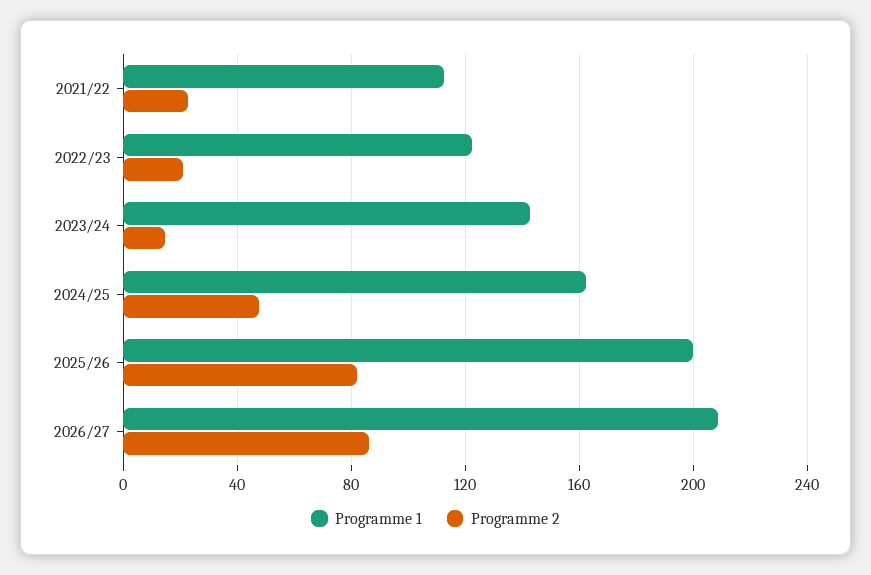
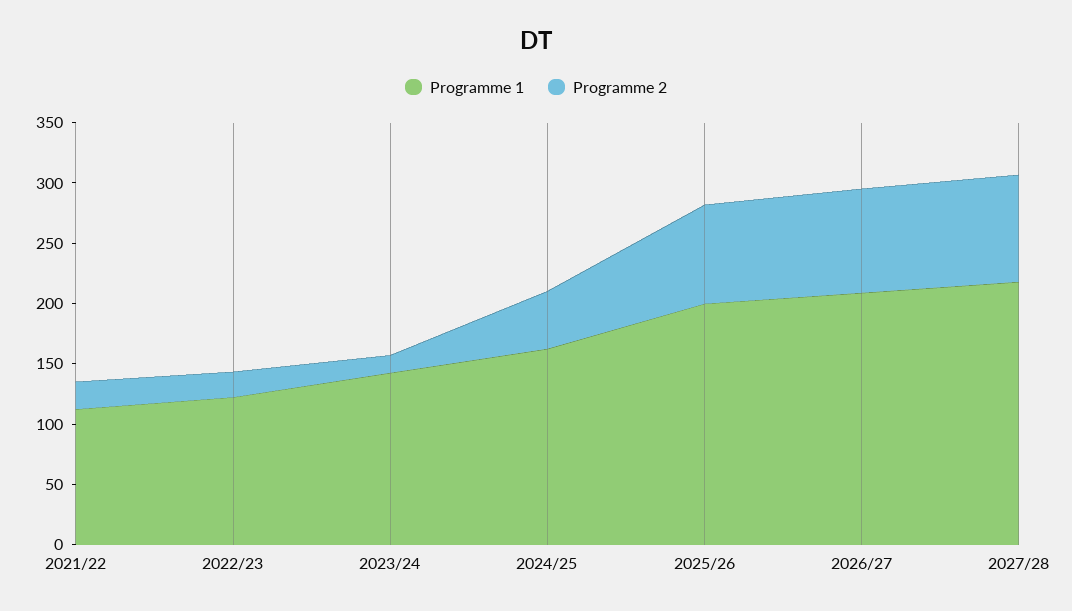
Programme 1, 2027/28: none -> 220
Programme 2, 2027/28: none -> 90

